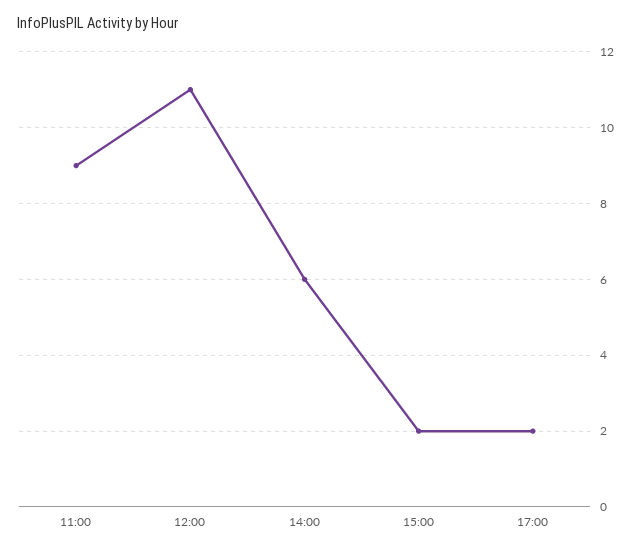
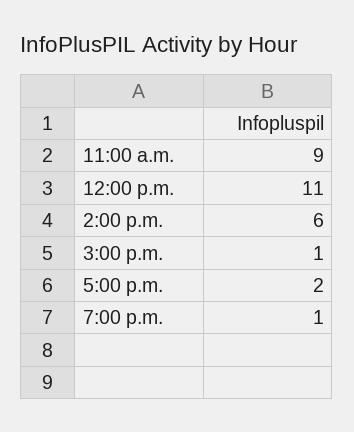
15:00: 2 -> 1
7:00 p.m.: none -> 1

